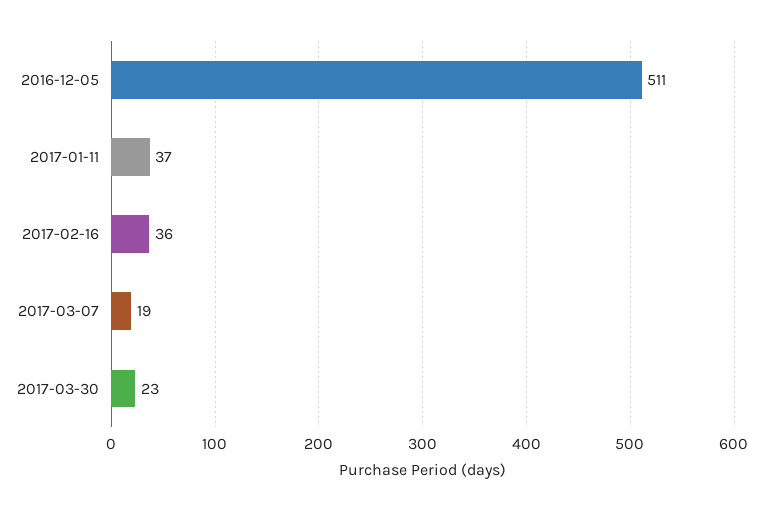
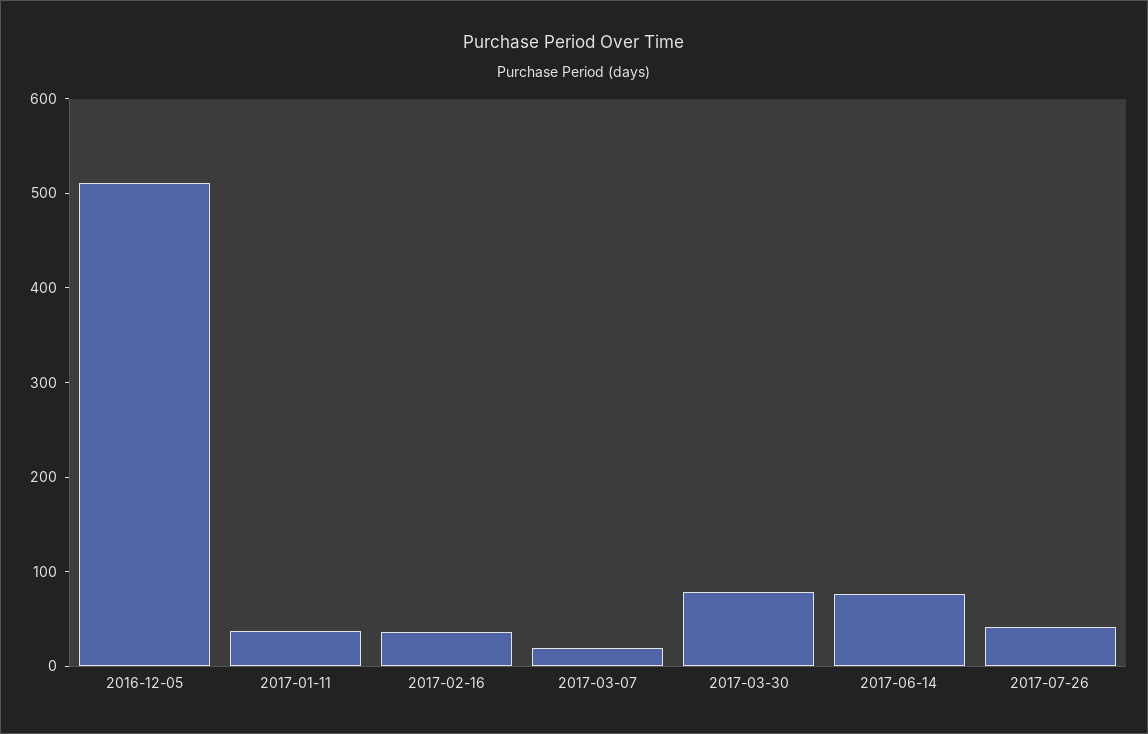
2017-03-30: 23 -> 80
2017-06-14: none -> 80
2017-07-26: none -> 40

